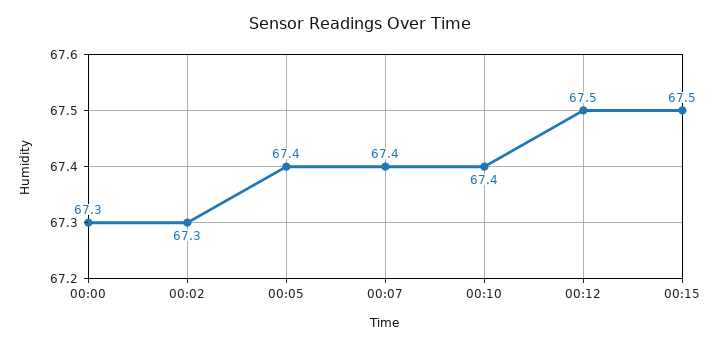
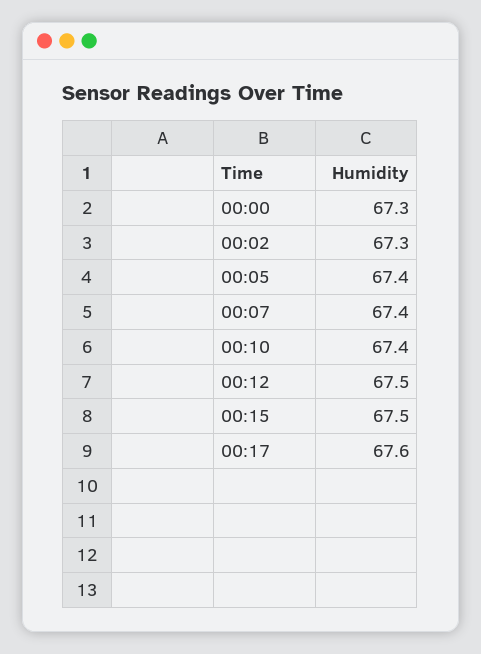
00:17: none -> 67.6

